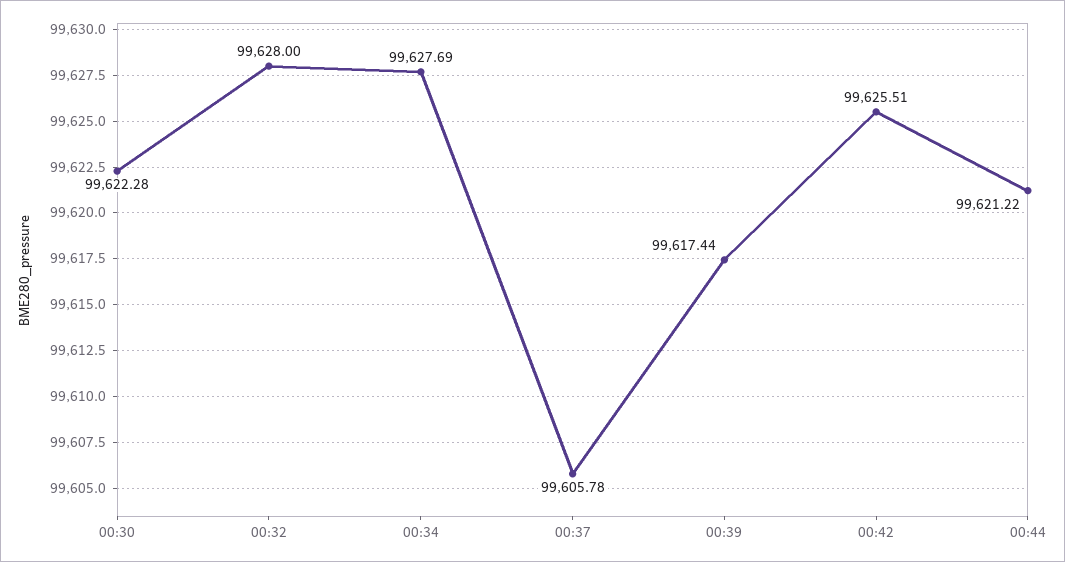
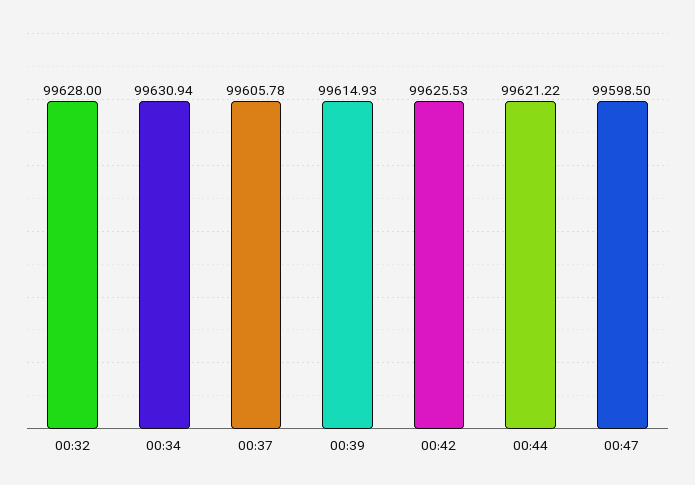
00:30: 99622.28 -> none
00:34: 99627.69 -> 99630.94
00:39: 99617.44 -> 99614.93
00:42: 99625.51 -> 99625.53
00:47: none -> 99598.5

